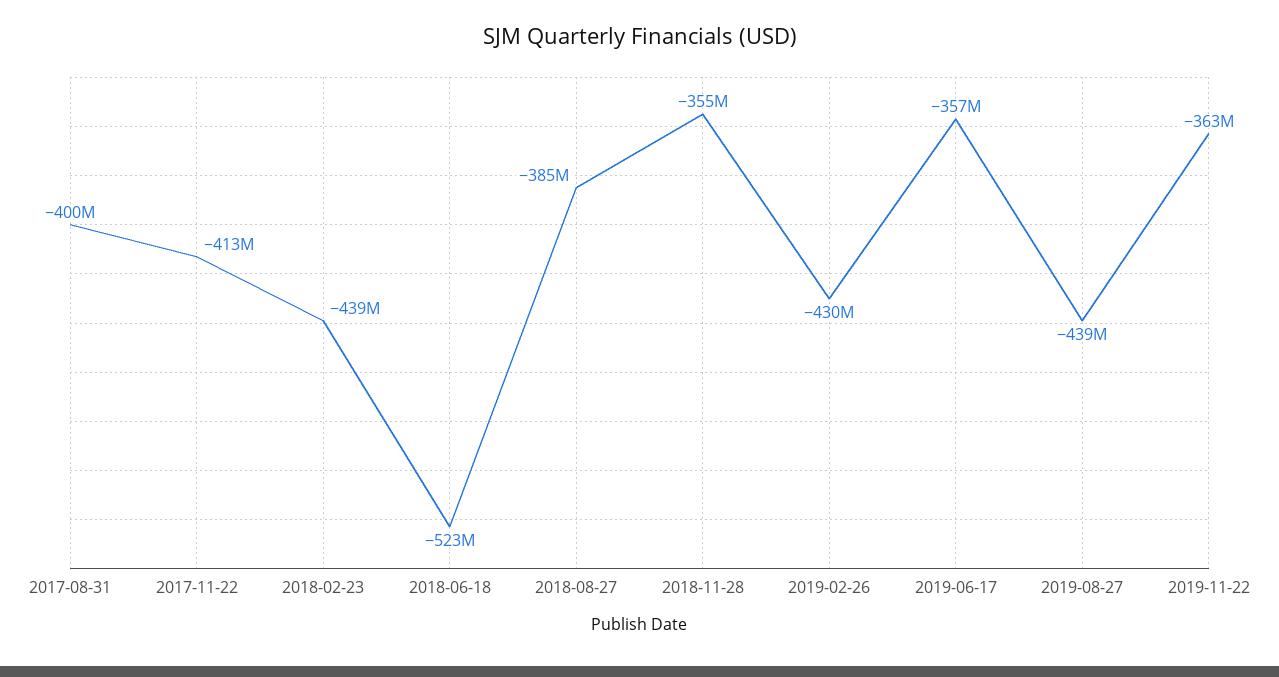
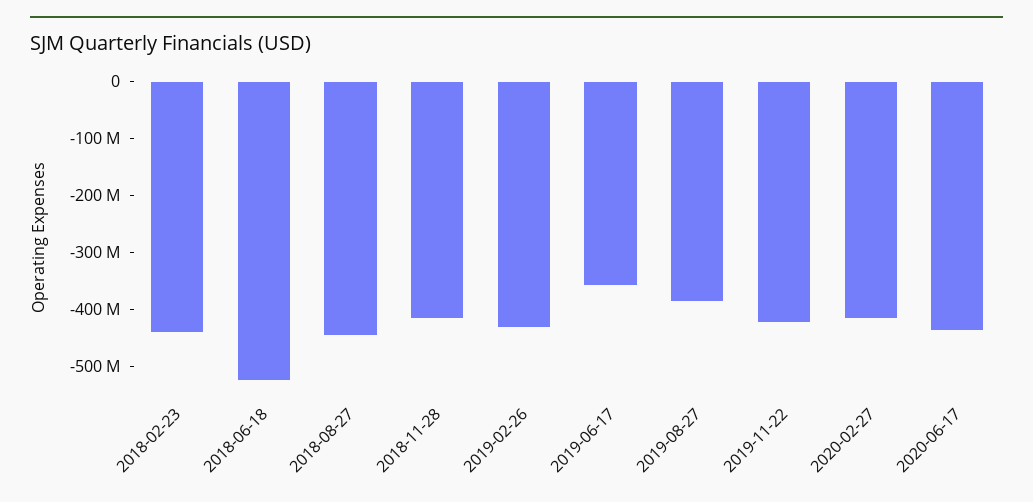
2017-08-31: -400000000 -> none
2017-11-22: -413000000 -> none
2018-08-27: -385000000 -> -440000000
2018-11-28: -355000000 -> -420000000
2019-08-27: -439000000 -> -380000000
2019-11-22: -363000000 -> -420000000
2020-02-27: none -> -420000000
2020-06-17: none -> -440000000

